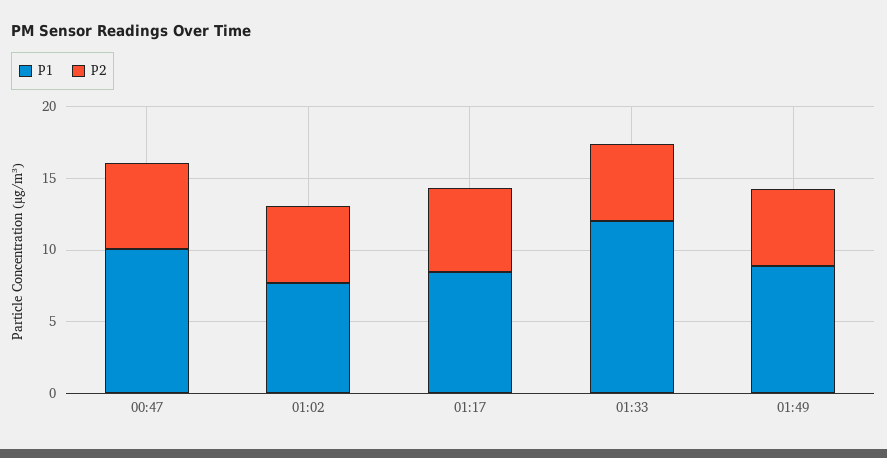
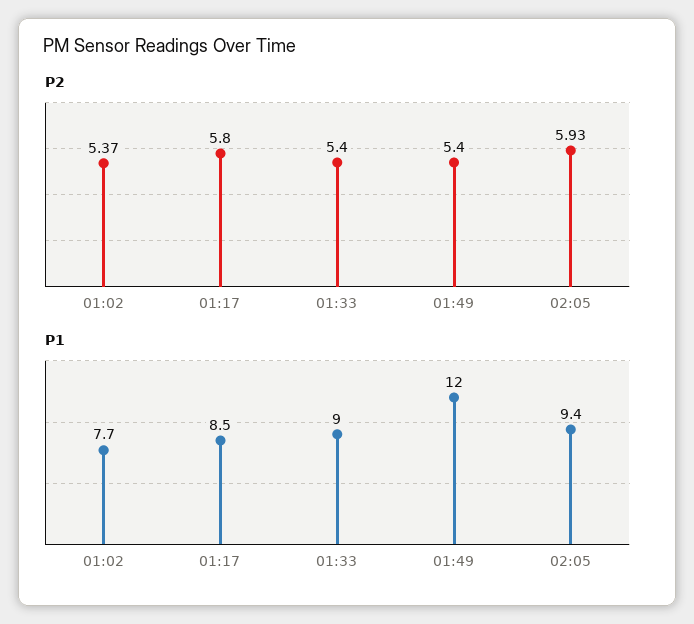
P1, 00:47: 10 -> none
P2, 00:47: 6 -> none
P1, 01:33: 12 -> 9
P1, 01:49: 9 -> 12
P2, 02:05: none -> 5.93
P1, 02:05: none -> 9.4

